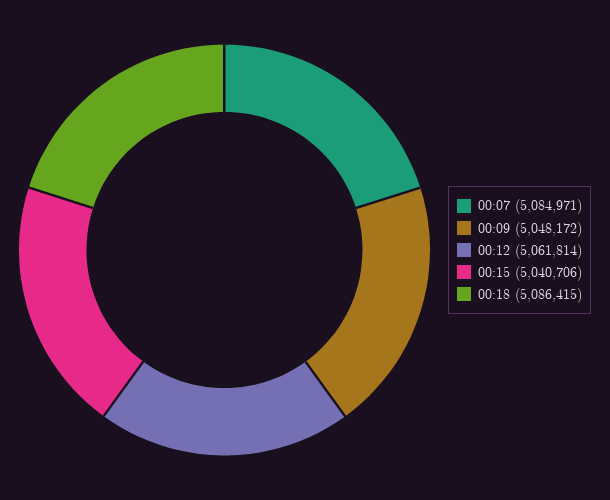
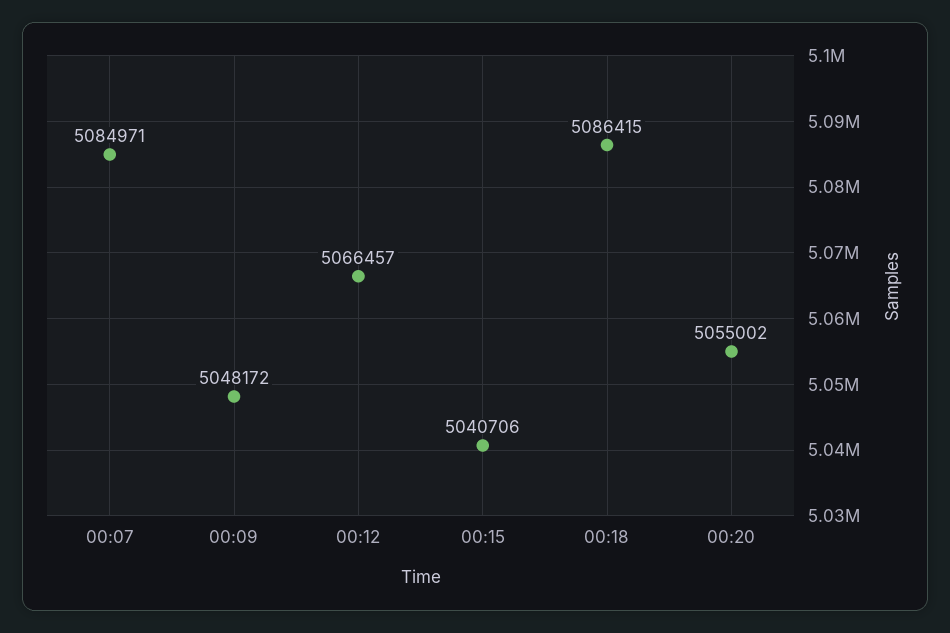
00:12: 5061814 -> 5066457
00:20: none -> 5055002

